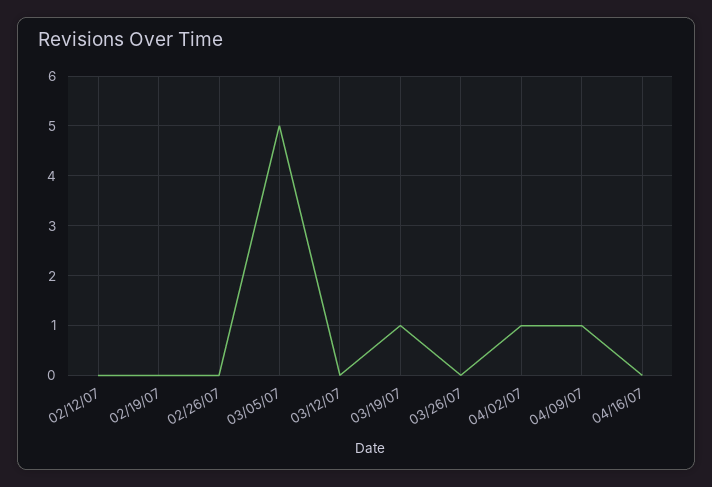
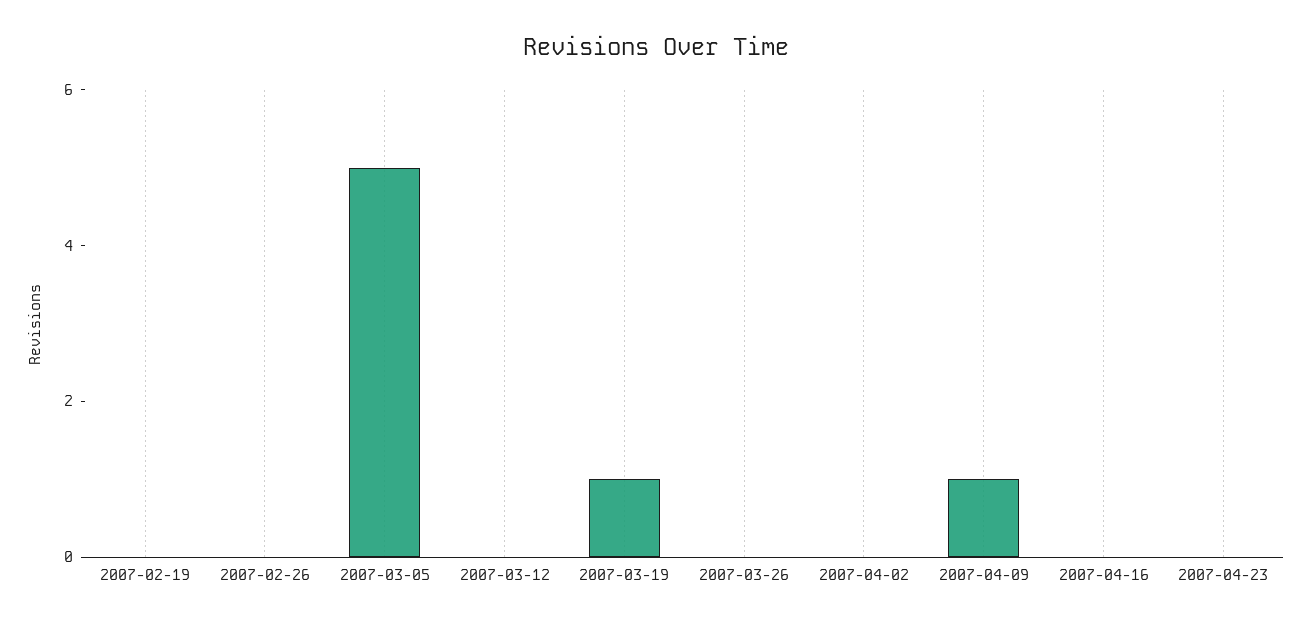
02/12/07: 0 -> none
04/02/07: 1 -> 0
2007-04-23: none -> 0

